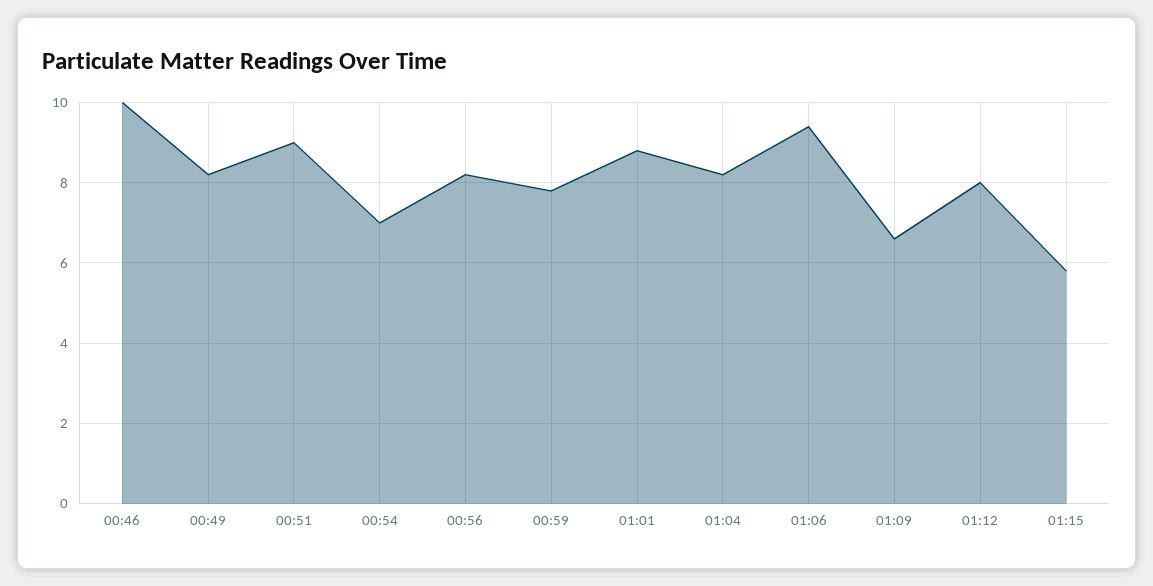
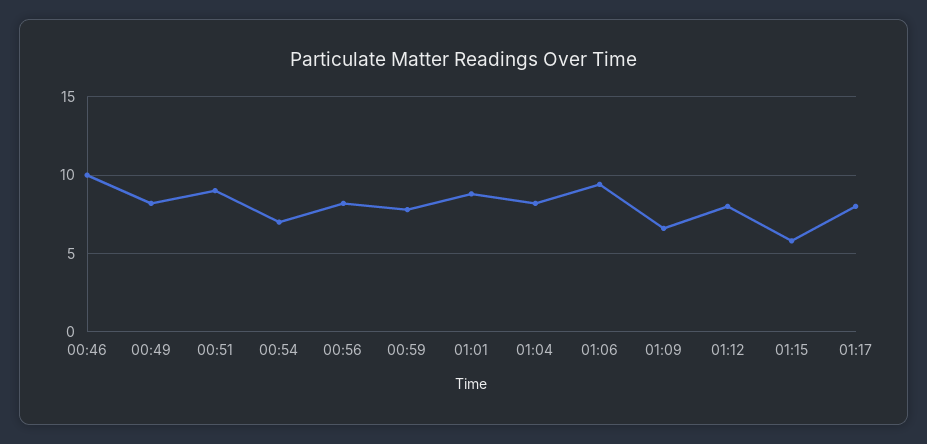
01:17: none -> 8

